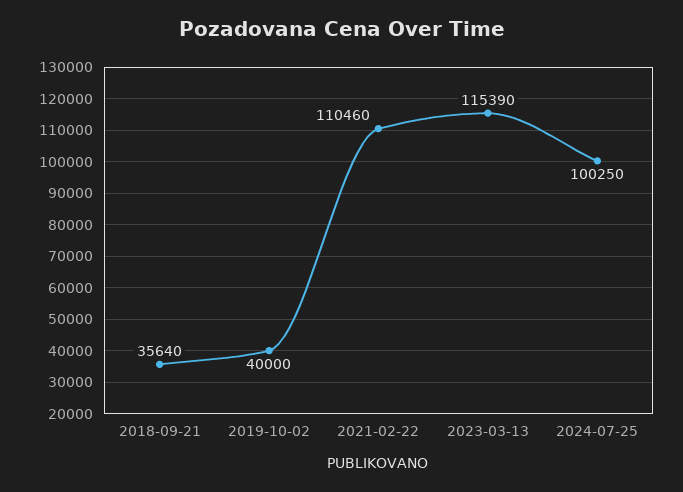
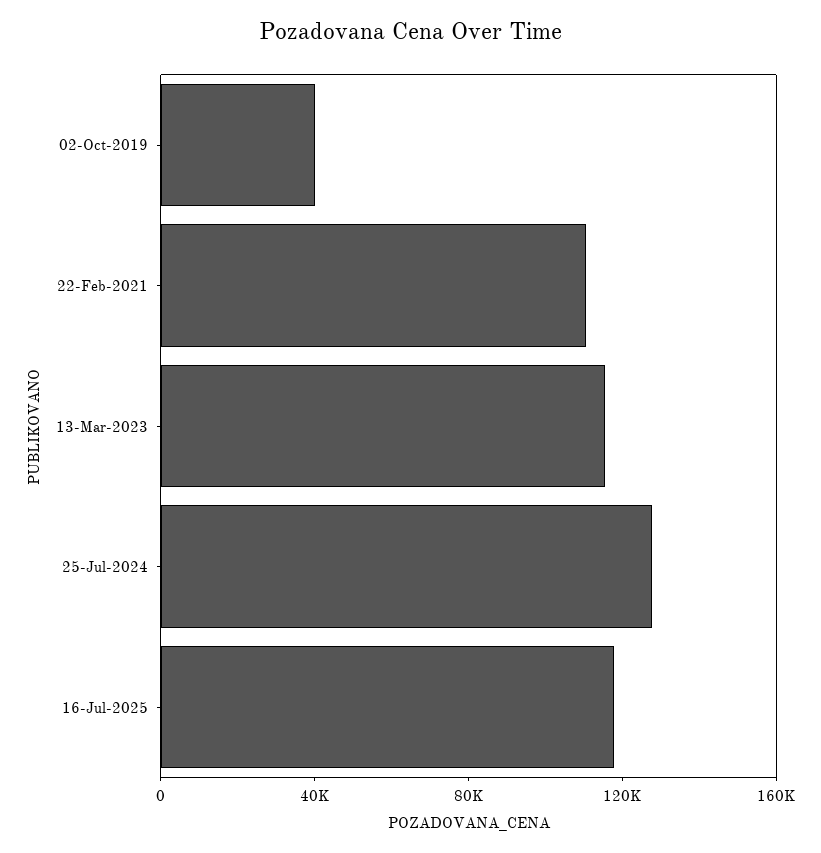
2018-09-21: 35640 -> none
2024-07-25: 100250 -> 130000
16-Jul-2025: none -> 120000

